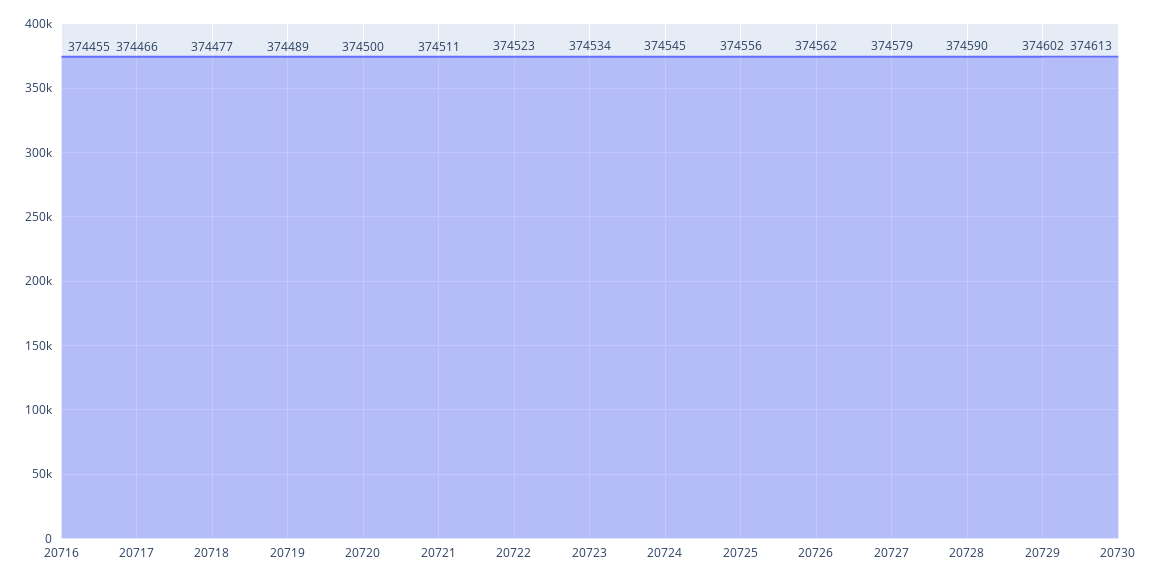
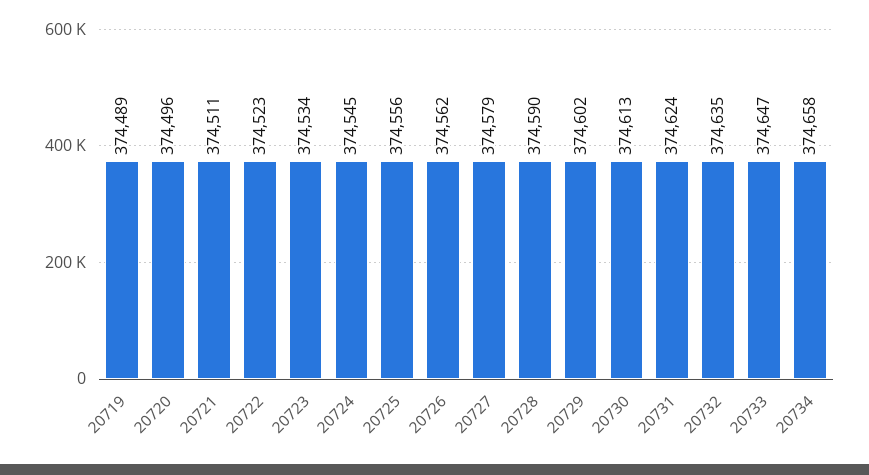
20716: 374455 -> none
20717: 374466 -> none
20718: 374477 -> none
20720: 374500 -> 374496
20731: none -> 374624
20732: none -> 374635
20733: none -> 374647
20734: none -> 374658

